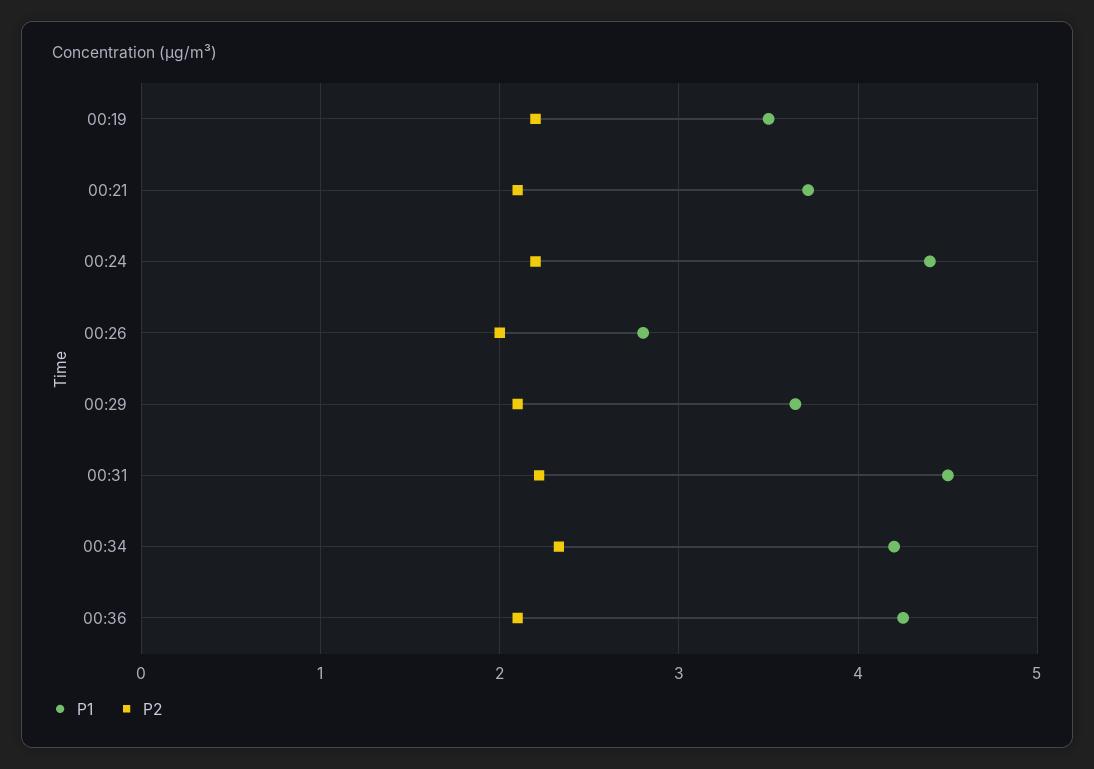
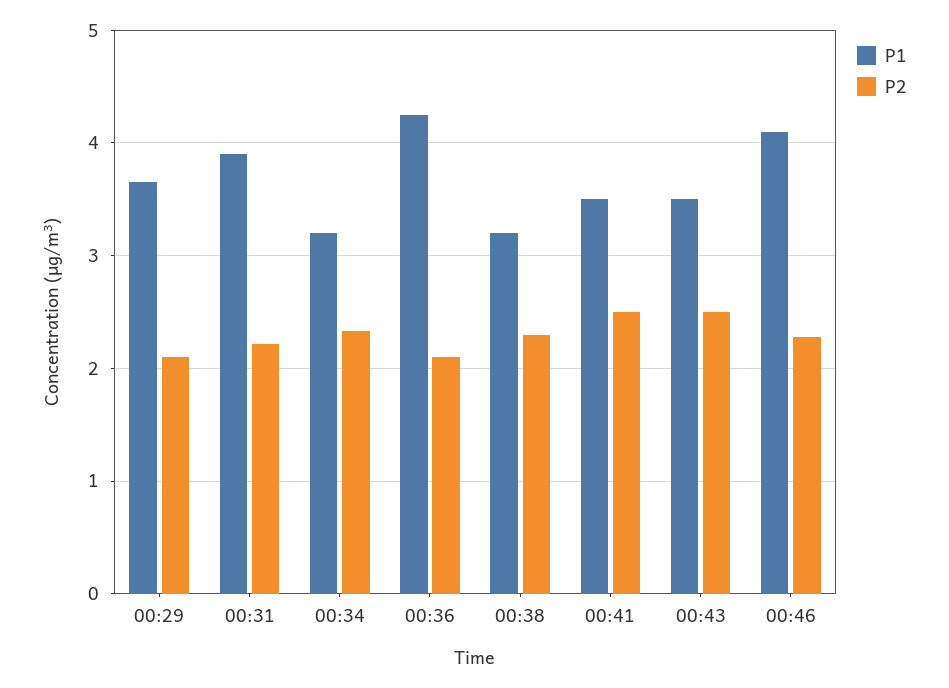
P1, 00:19: 3.5 -> none
P2, 00:19: 2.2 -> none
P1, 00:21: 3.7 -> none
P2, 00:21: 2.1 -> none
P1, 00:24: 4.4 -> none
P2, 00:24: 2.2 -> none
P1, 00:26: 2.8 -> none
P2, 00:26: 2 -> none
P1, 00:31: 4.5 -> 3.9
P1, 00:34: 4.2 -> 3.2
P1, 00:38: none -> 3.2
P2, 00:38: none -> 2.3
P1, 00:41: none -> 3.5
P2, 00:41: none -> 2.5
P1, 00:43: none -> 3.5
P2, 00:43: none -> 2.5
P1, 00:46: none -> 4.1
P2, 00:46: none -> 2.3

